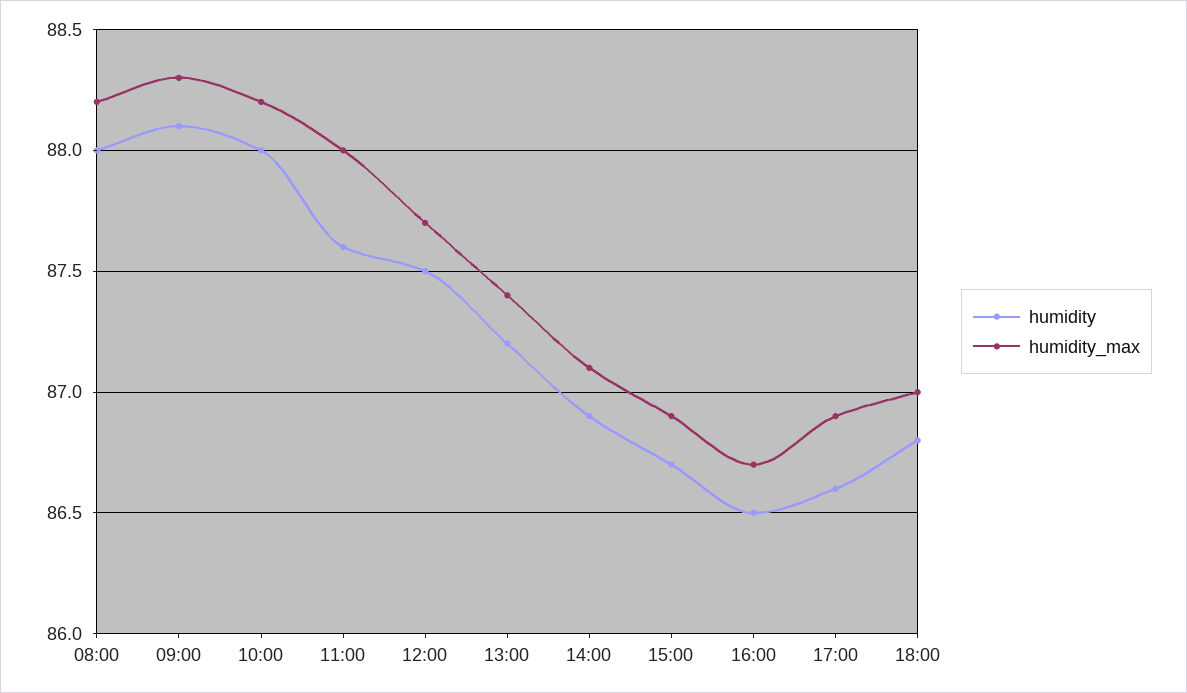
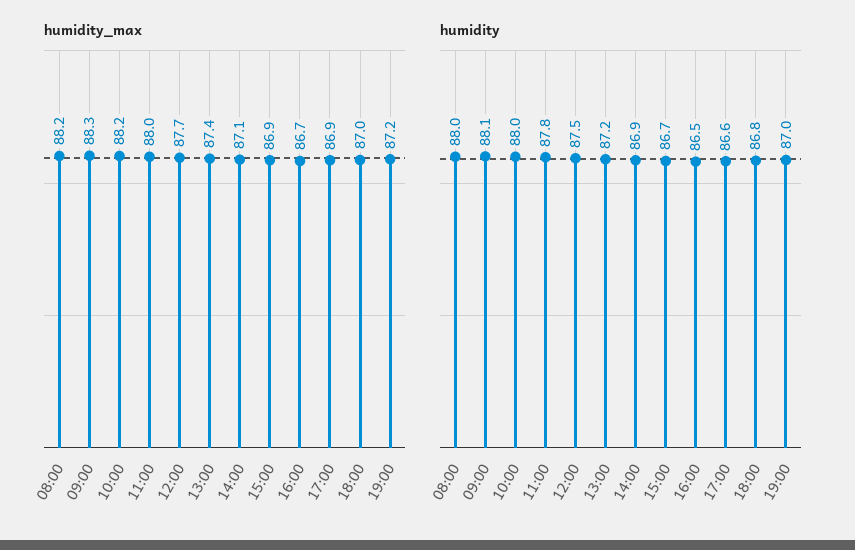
humidity, 11:00: 87.6 -> 87.8
humidity_max, 19:00: none -> 87.2
humidity, 19:00: none -> 87

